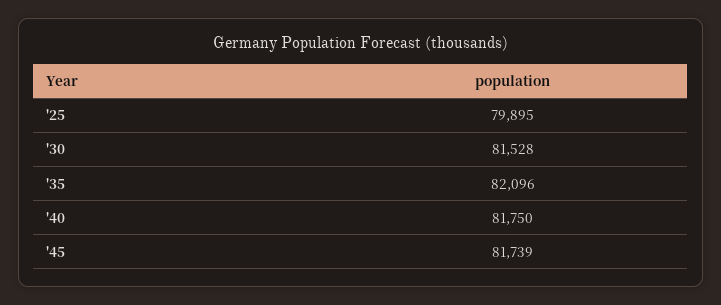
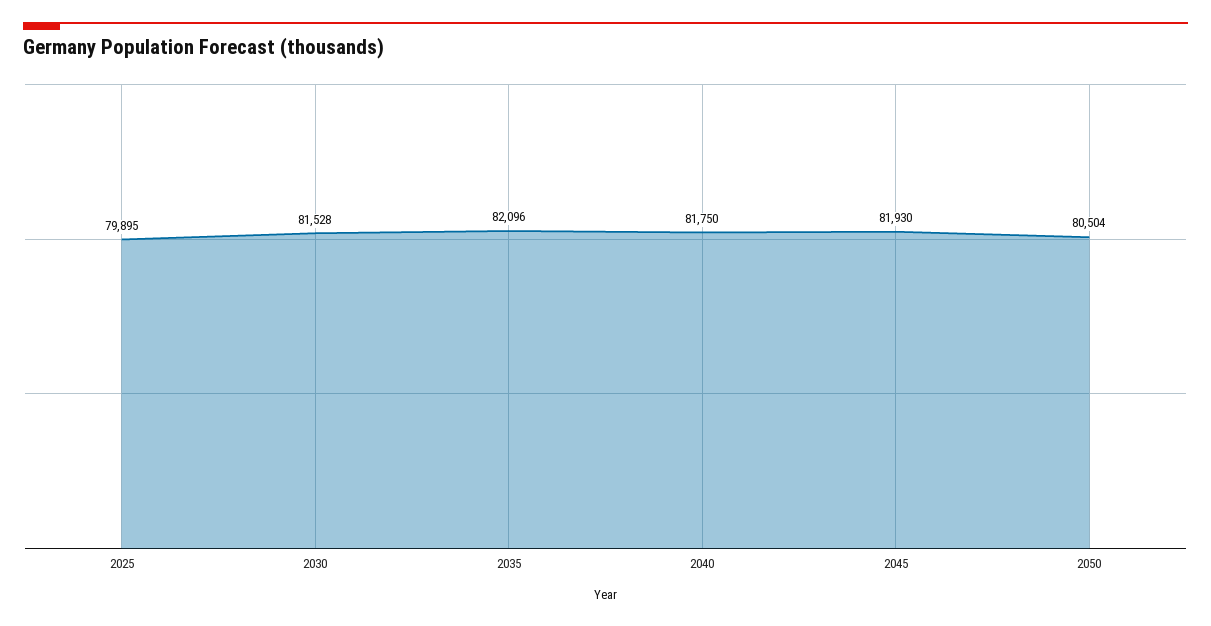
'45: 81739 -> 81930
2050: none -> 80504

